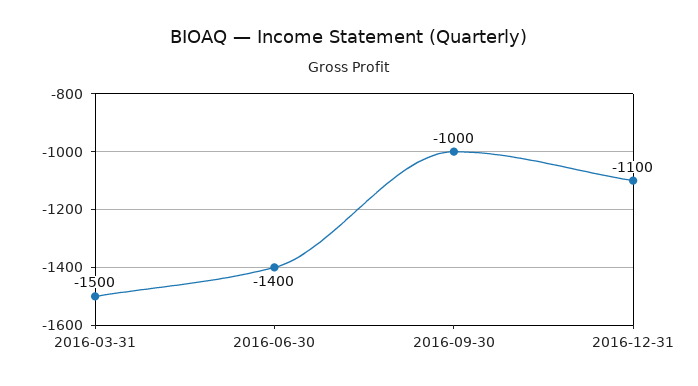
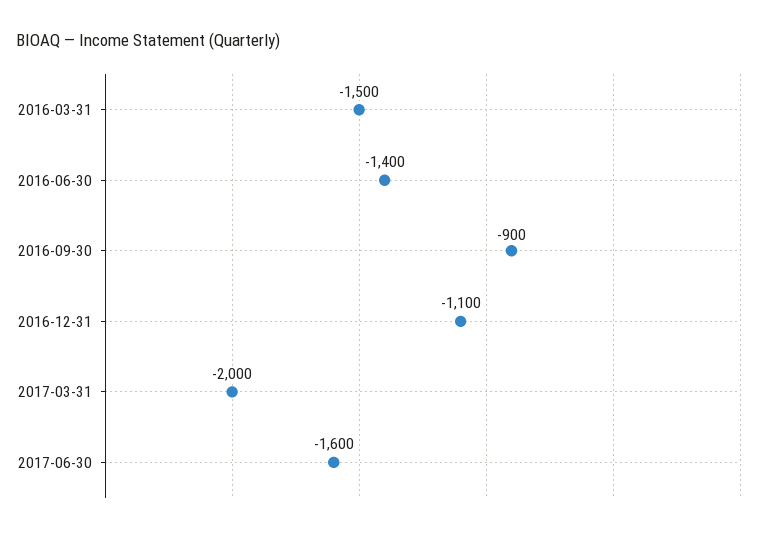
2016-09-30: -1000 -> -900
2017-03-31: none -> -2000
2017-06-30: none -> -1600

